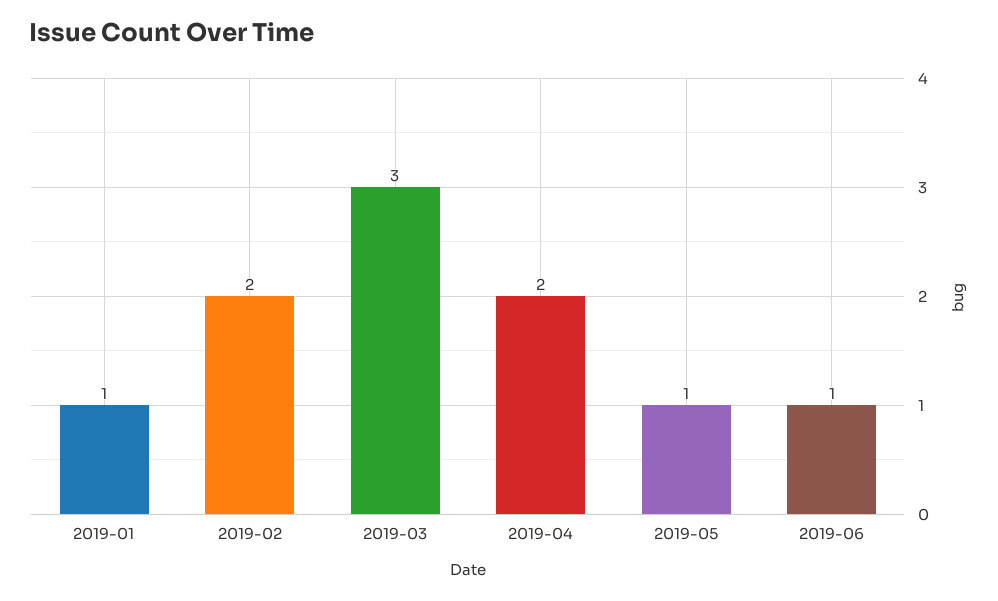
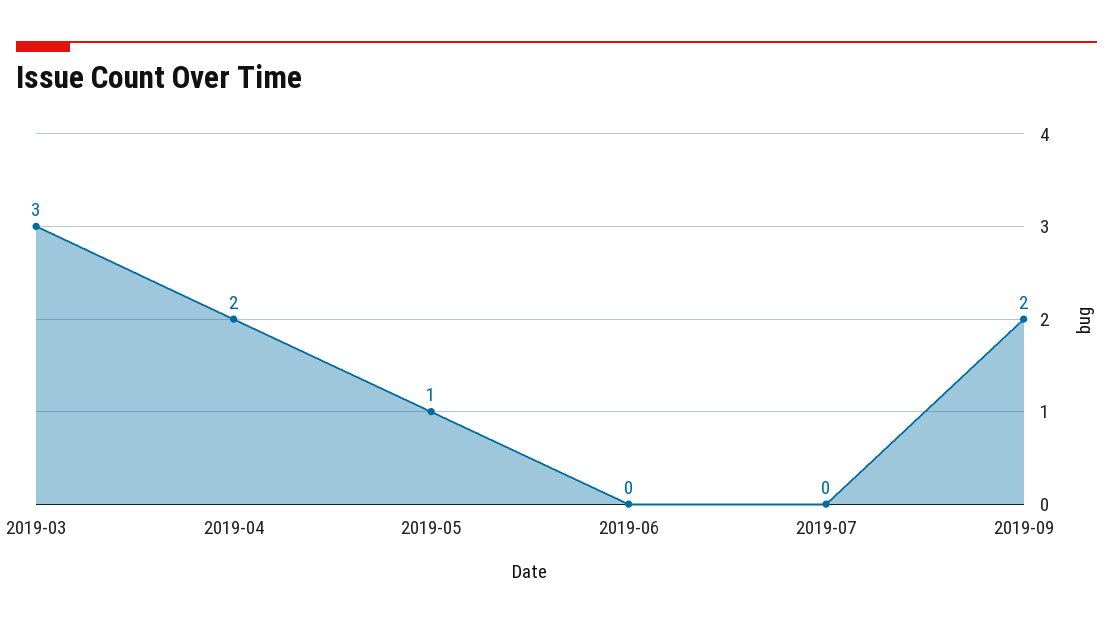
2019-01: 1 -> none
2019-02: 2 -> none
2019-06: 1 -> 0
2019-07: none -> 0
2019-09: none -> 2

